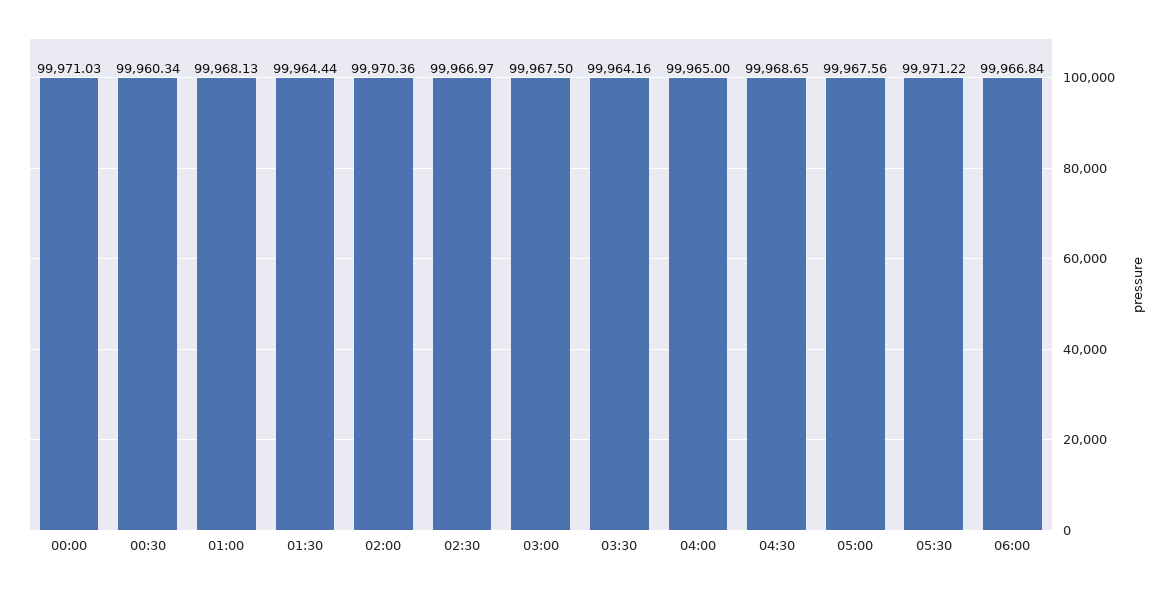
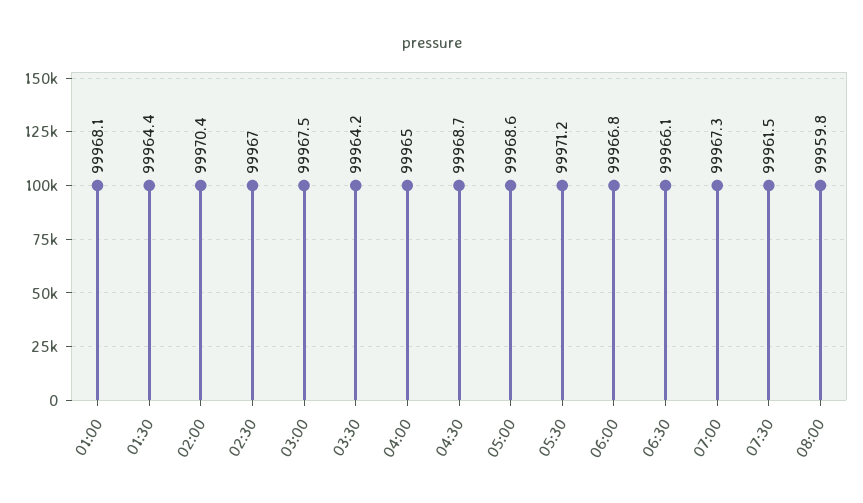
00:00: 99971.03 -> none
00:30: 99960.34 -> none
05:00: 99967.56 -> 99968.6
06:30: none -> 99966.1
07:00: none -> 99967.3
07:30: none -> 99961.5
08:00: none -> 99959.8

